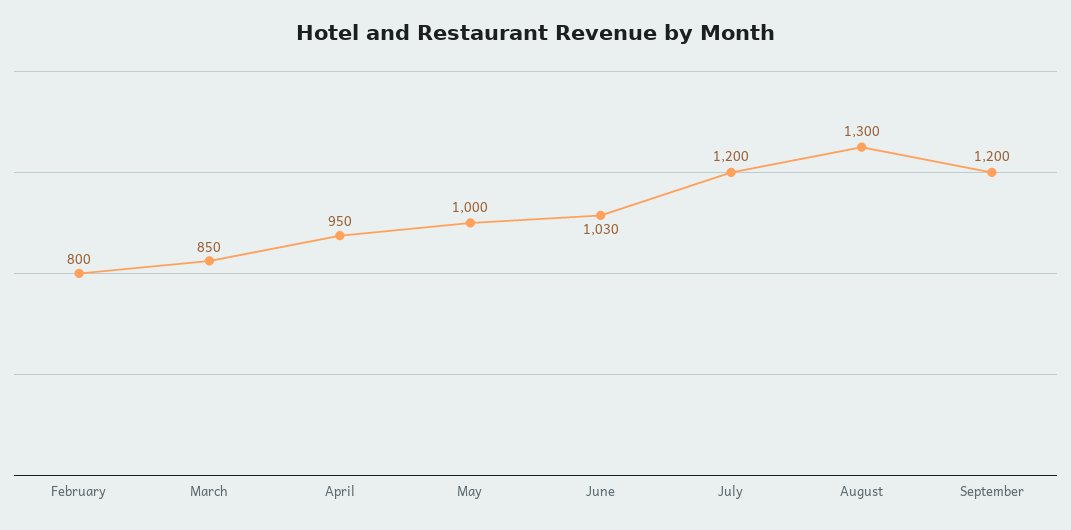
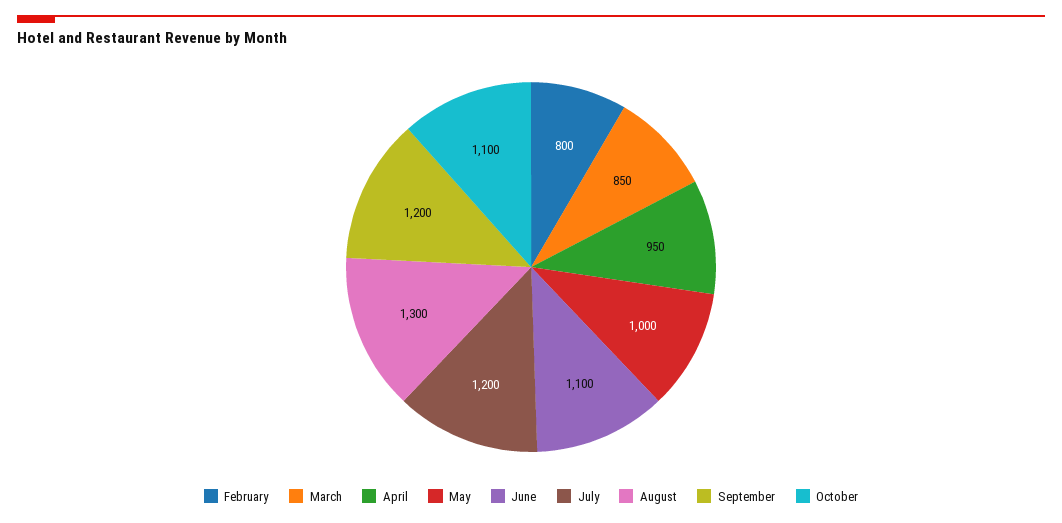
June: 1030 -> 1100
October: none -> 1100

